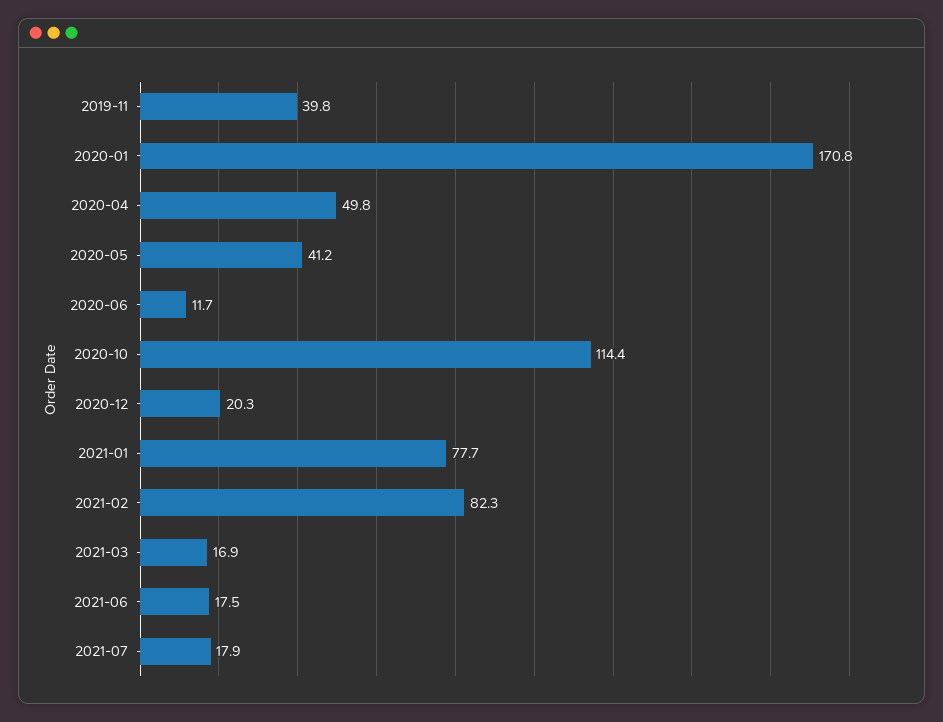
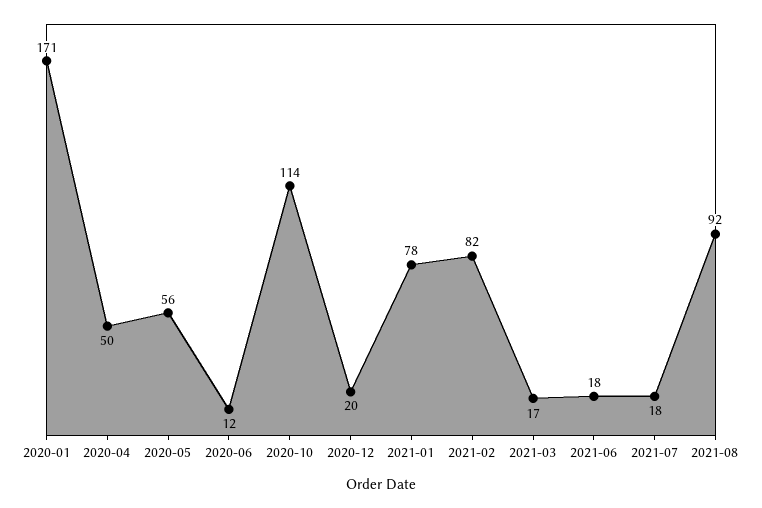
2019-11: 39.8 -> none
2020-05: 41.2 -> 56
2021-08: none -> 92

